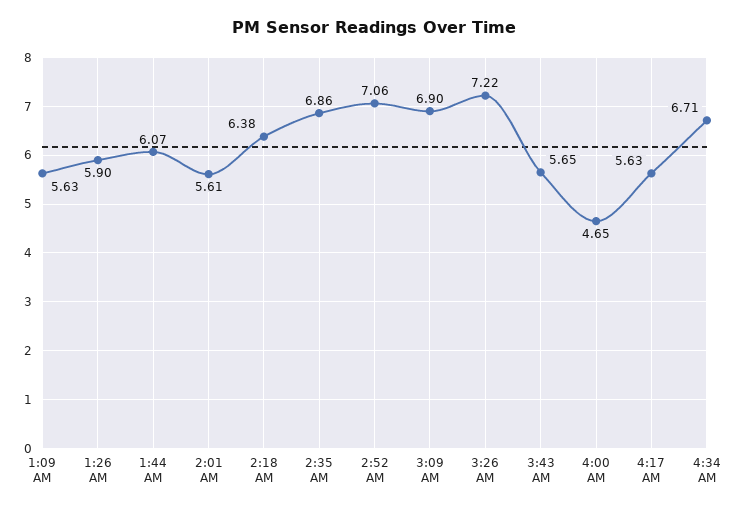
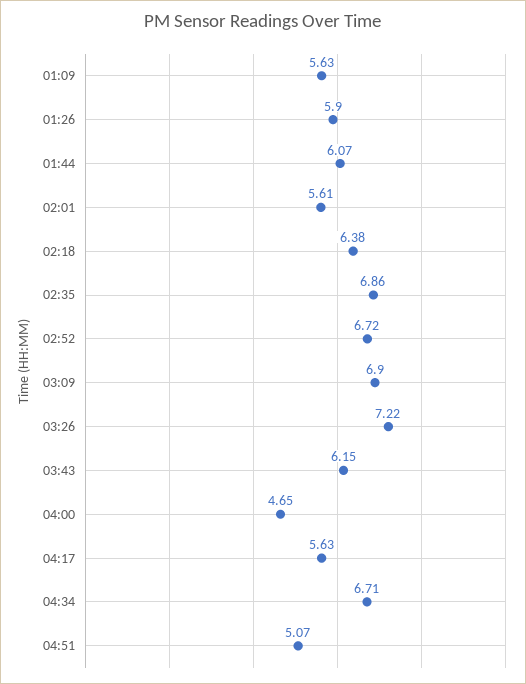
2:52 AM: 7.06 -> 6.72
3:43 AM: 5.65 -> 6.15
04:51: none -> 5.07

